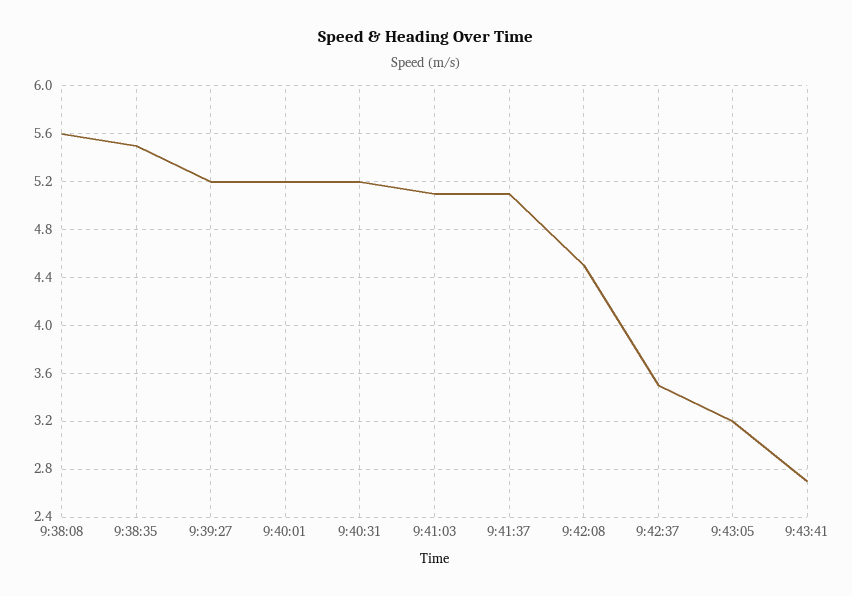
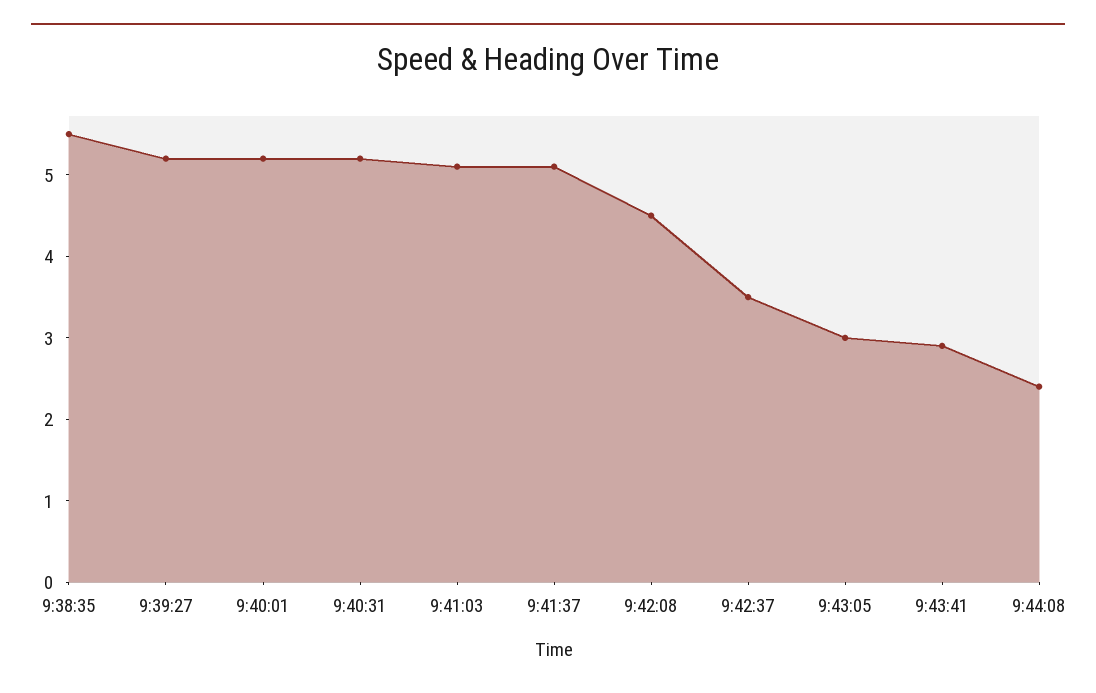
9:38:08: 5.6 -> none
9:43:05: 3.2 -> 3
9:43:41: 2.7 -> 2.9
9:44:08: none -> 2.4

